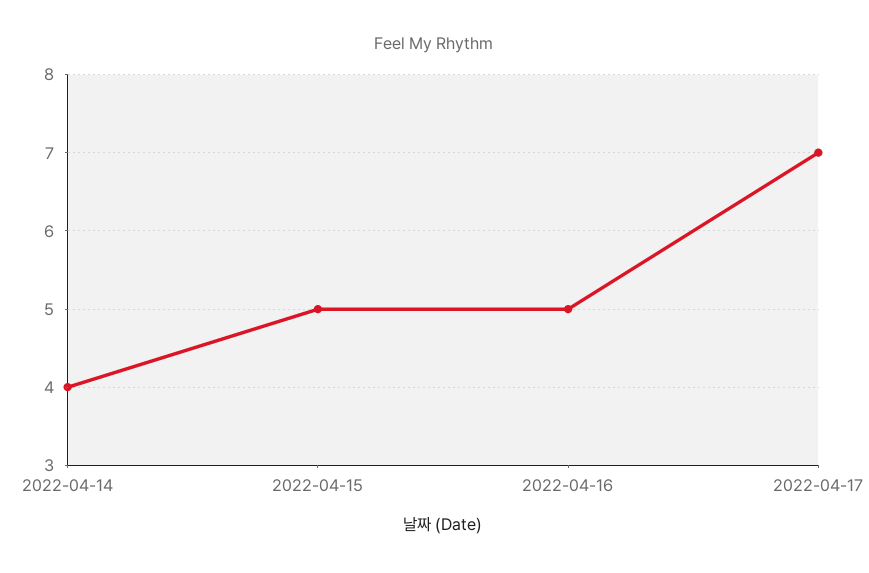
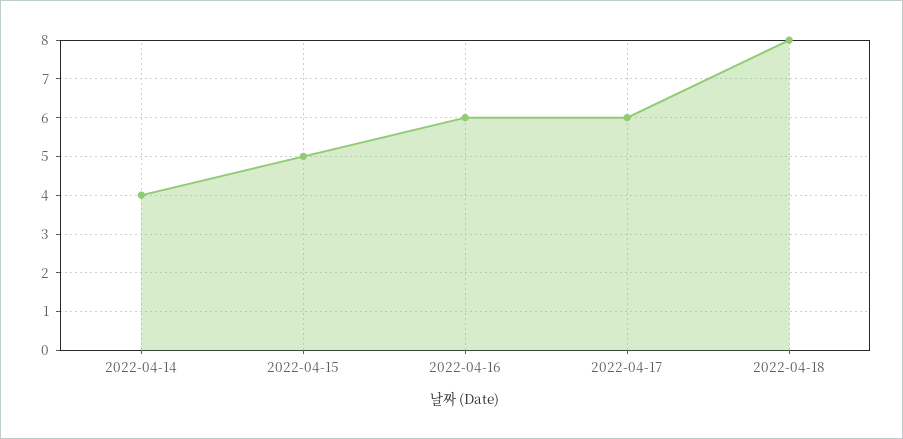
2022-04-16: 5 -> 6
2022-04-17: 7 -> 6
2022-04-18: none -> 8

